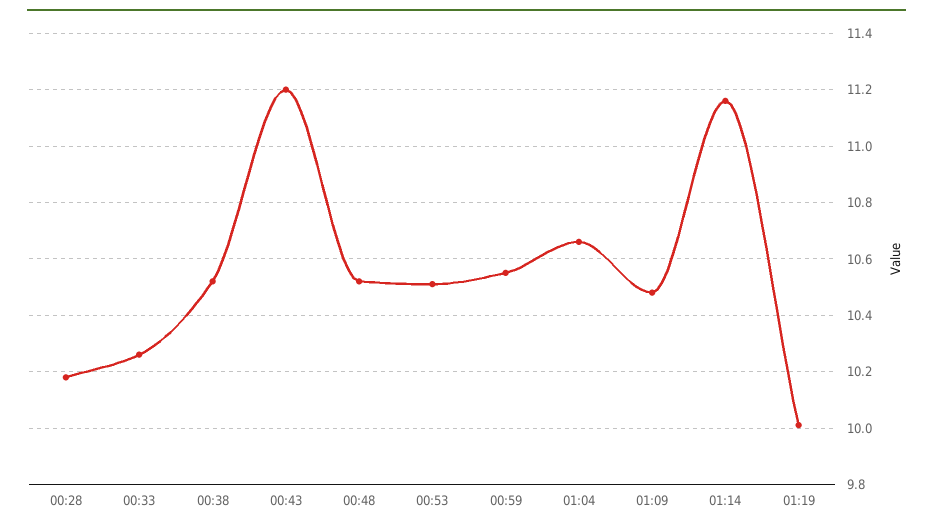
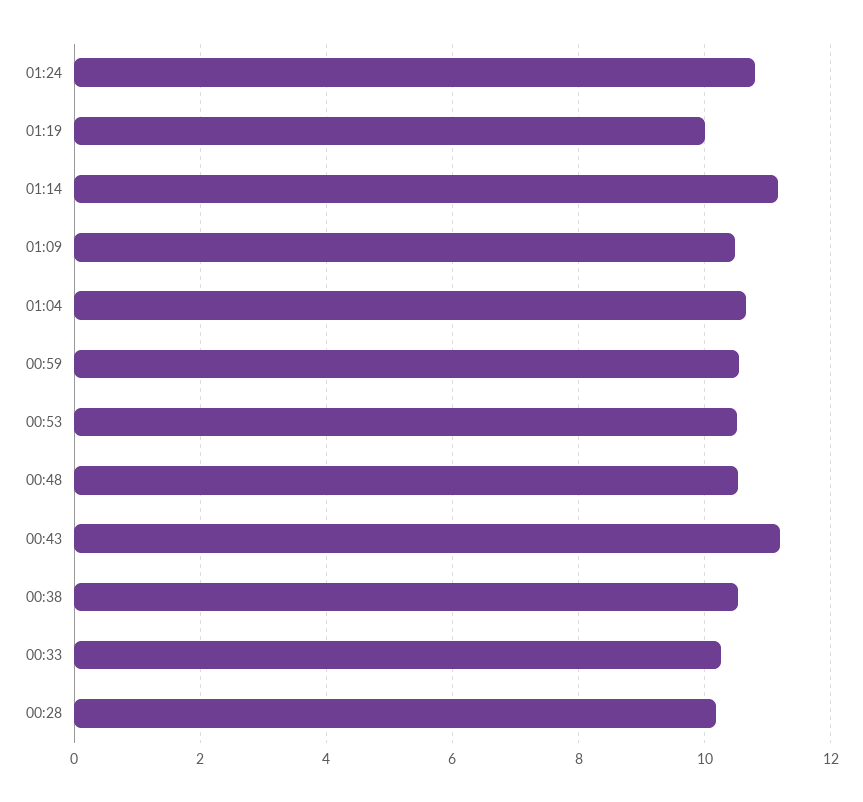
01:24: none -> 10.8

